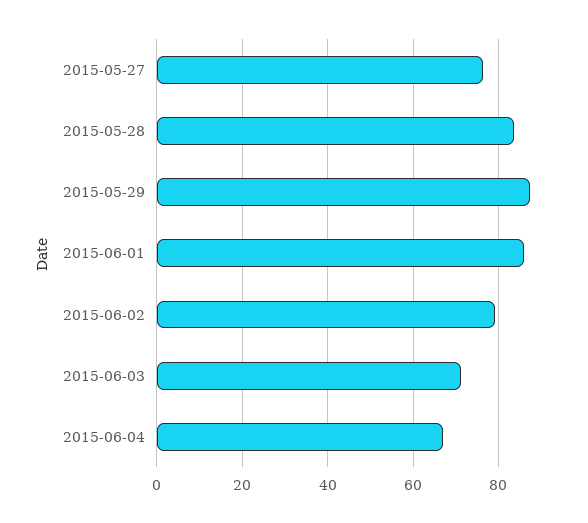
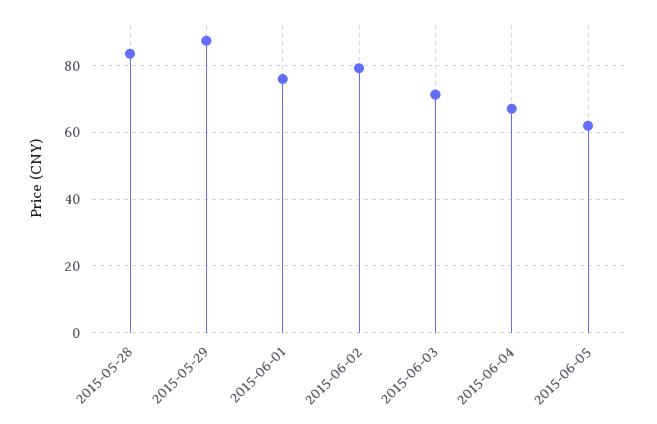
2015-05-27: 76 -> none
2015-06-01: 86 -> 76
2015-06-05: none -> 62

